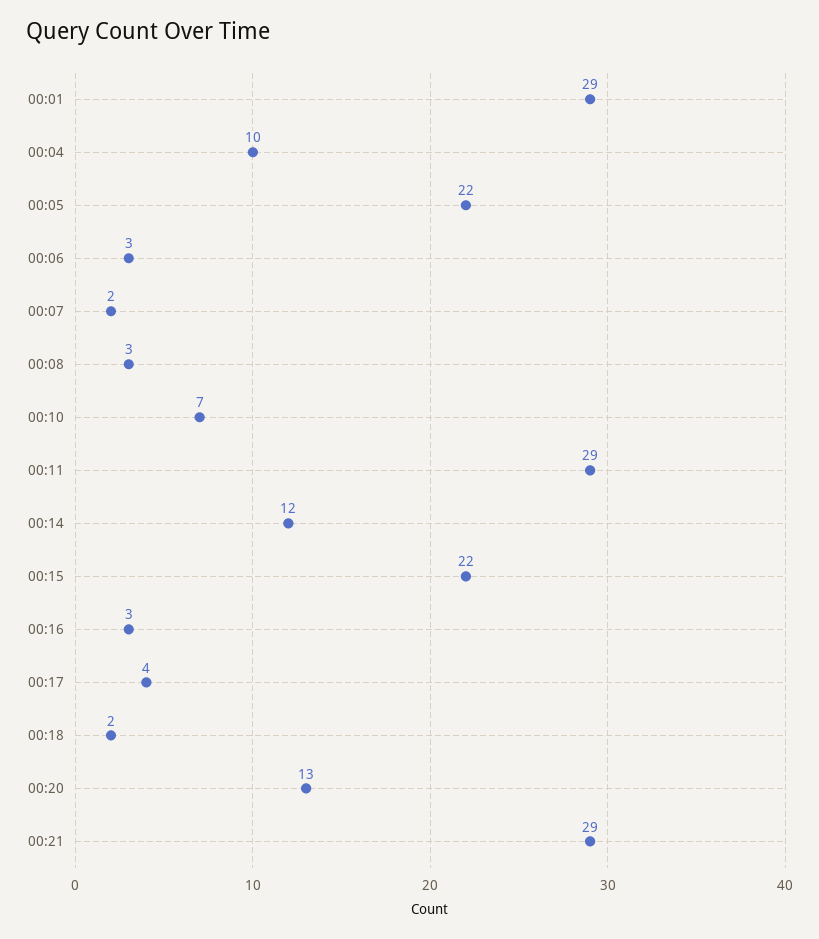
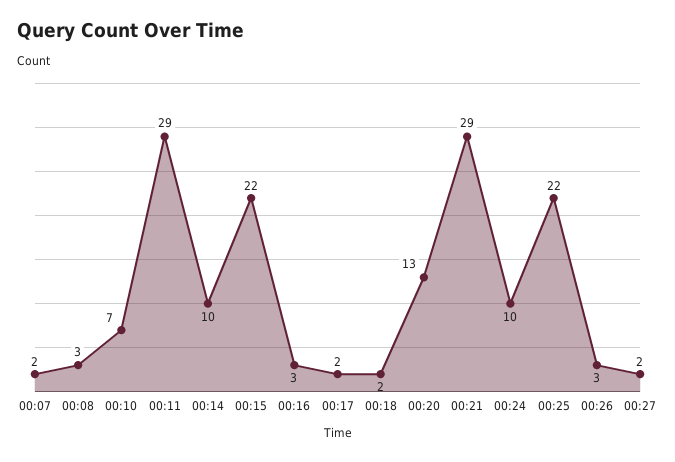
00:01: 29 -> none
00:04: 10 -> none
00:05: 22 -> none
00:06: 3 -> none
00:14: 12 -> 10
00:17: 4 -> 2
00:24: none -> 10
00:25: none -> 22
00:26: none -> 3
00:27: none -> 2

